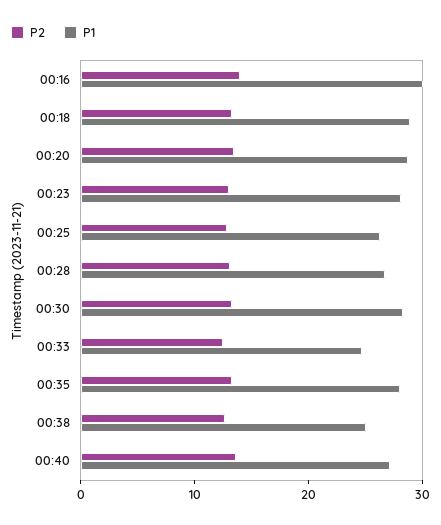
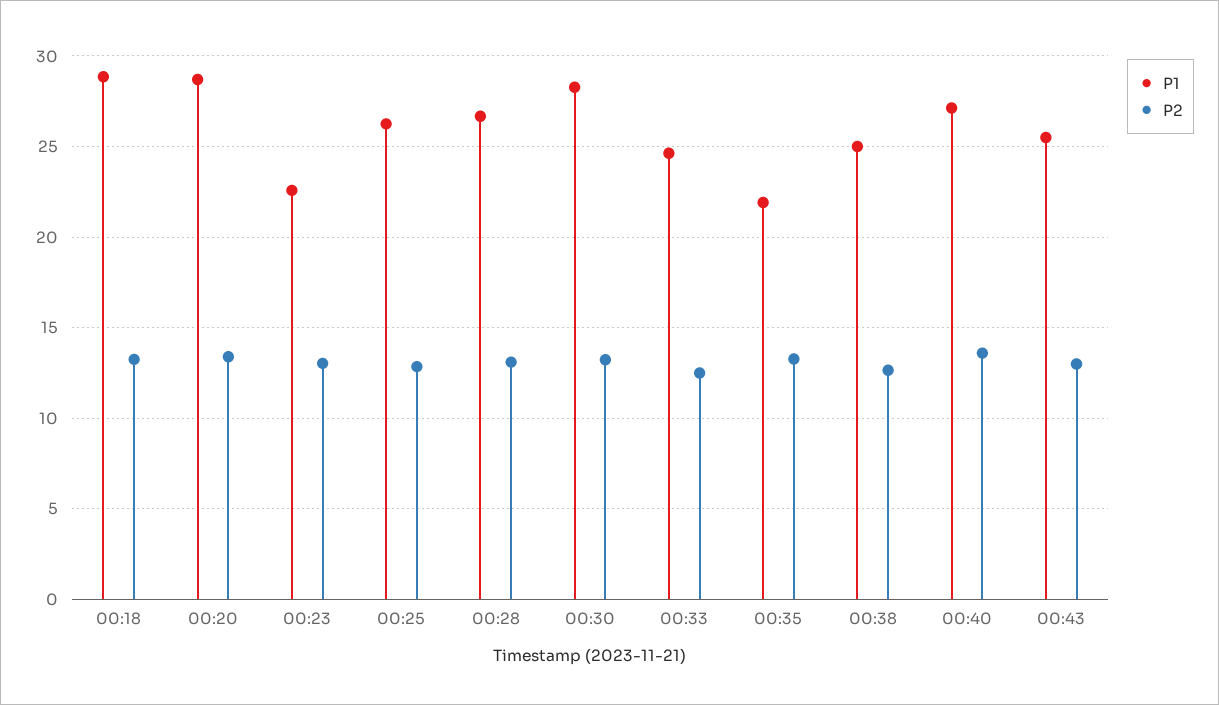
P2, 00:16: 14 -> none
P1, 00:16: 30 -> none
P1, 00:23: 28 -> 22.5
P1, 00:35: 28 -> 22
P1, 00:43: none -> 25.5
P2, 00:43: none -> 13

